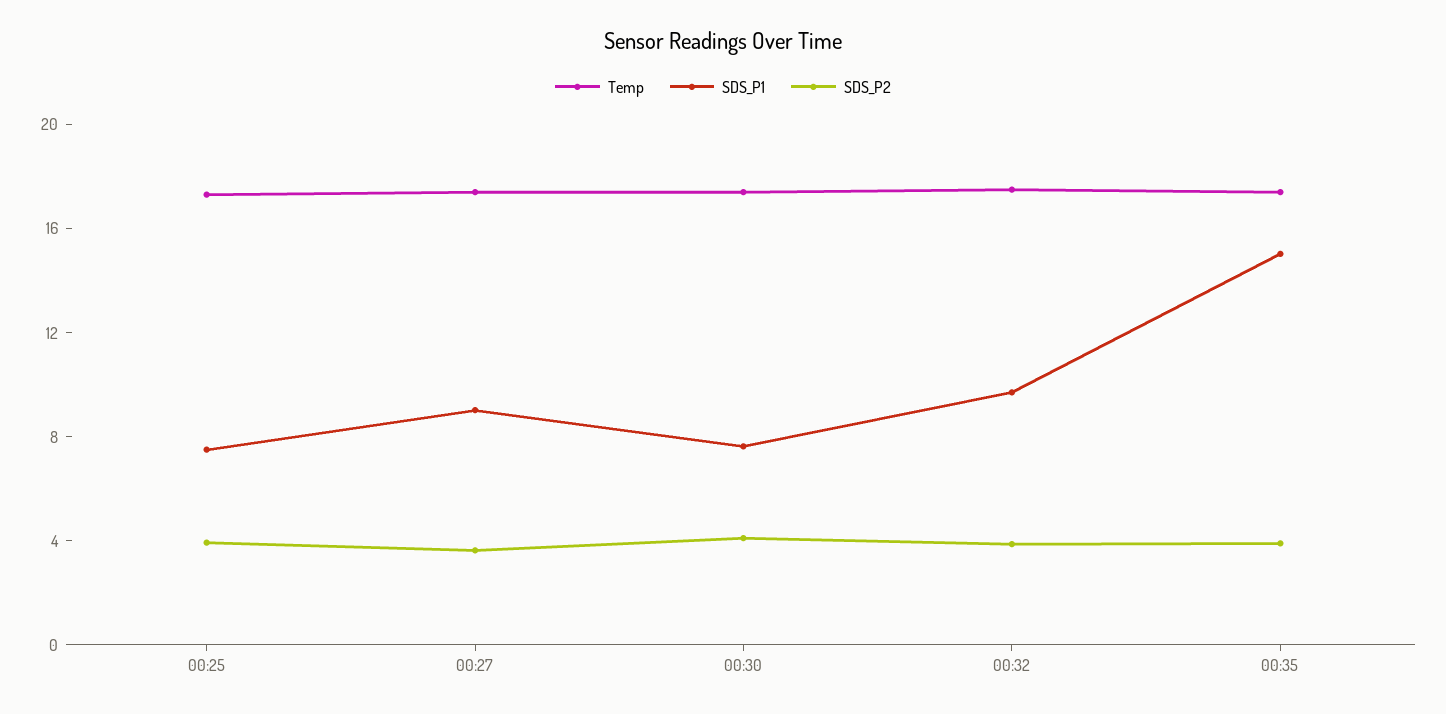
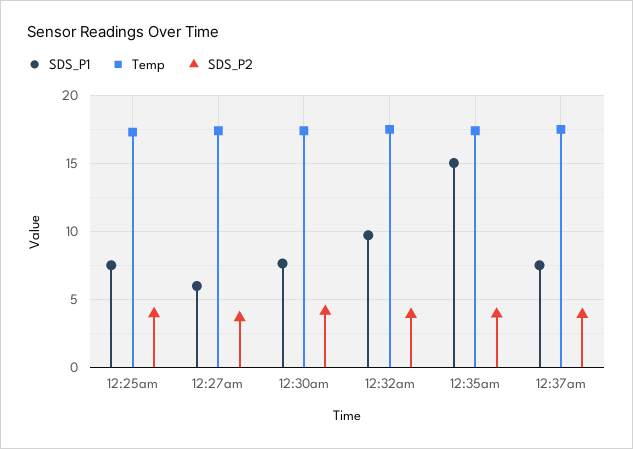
SDS_P1, 00:27: 9 -> 6
SDS_P1, 12:37am: none -> 7.5
Temp, 12:37am: none -> 17.5
SDS_P2, 12:37am: none -> 4

